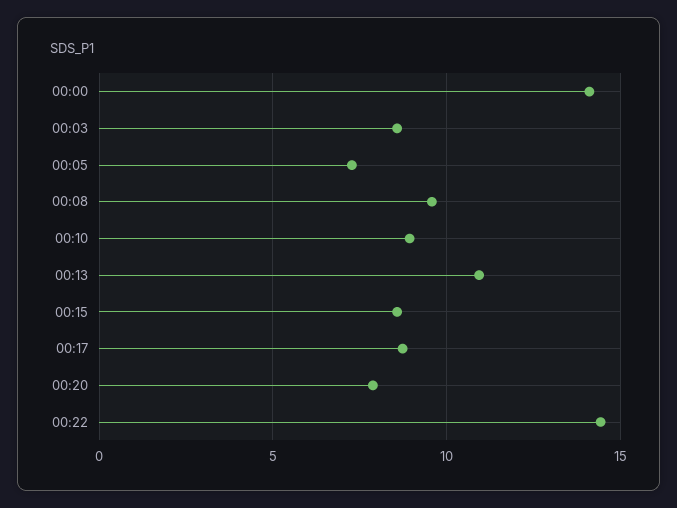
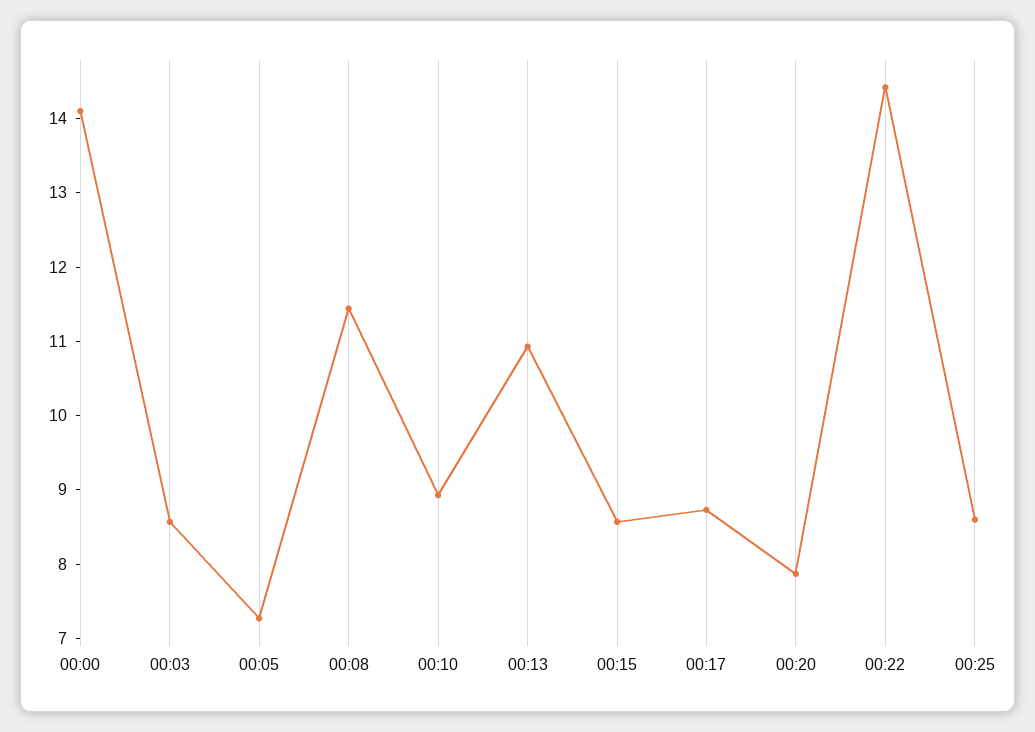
00:08: 9.5 -> 11.4
00:25: none -> 8.6

